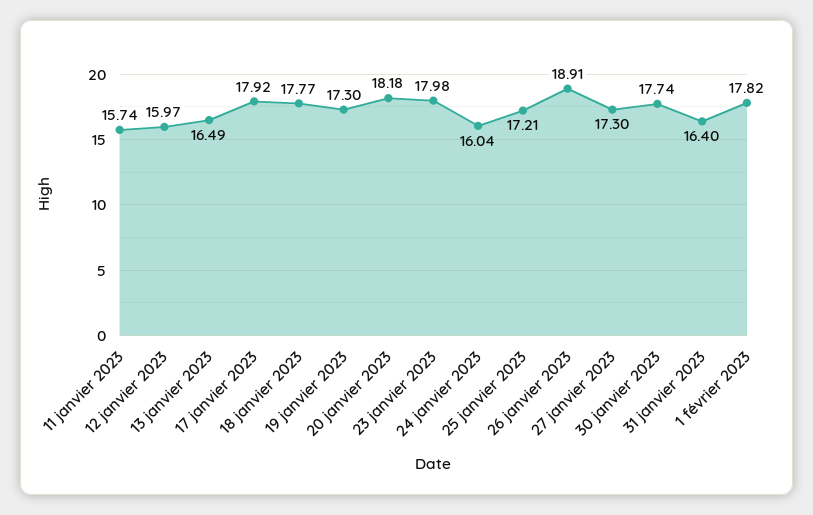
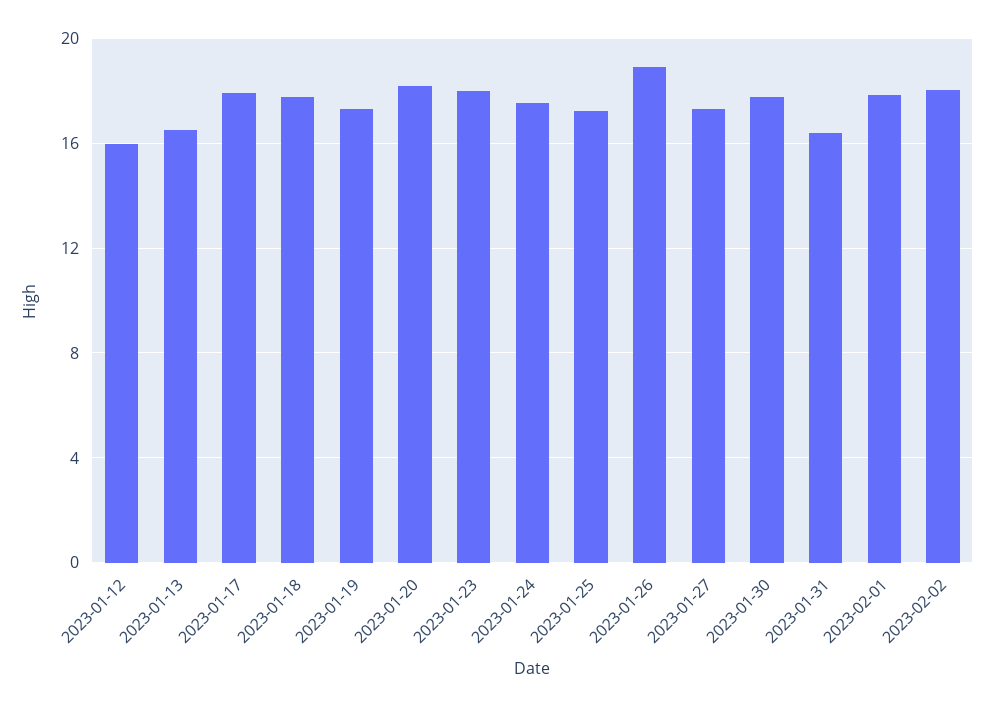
11 janvier 2023: 15.74 -> none
24 janvier 2023: 16.04 -> 17.5
2023-02-02: none -> 18

